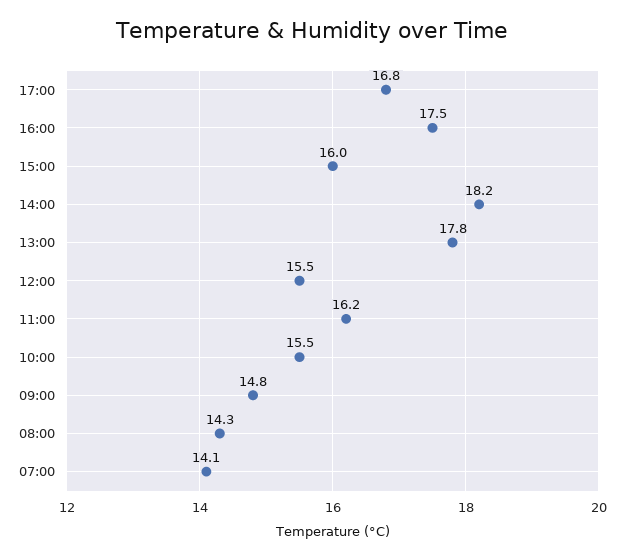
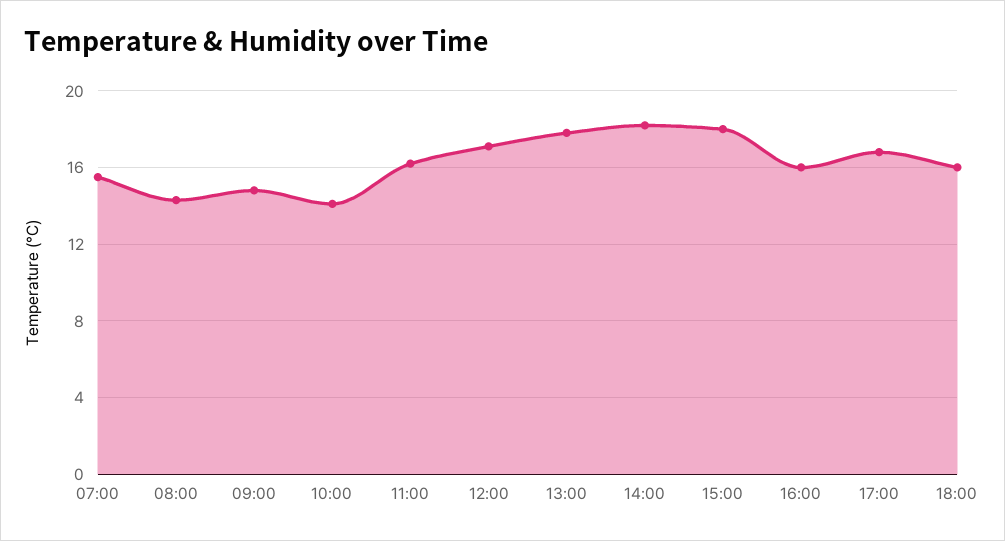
16:00: 17.5 -> 16
15:00: 16 -> 18
12:00: 15.5 -> 17
10:00: 15.5 -> 14
07:00: 14.1 -> 15.5
18:00: none -> 16

